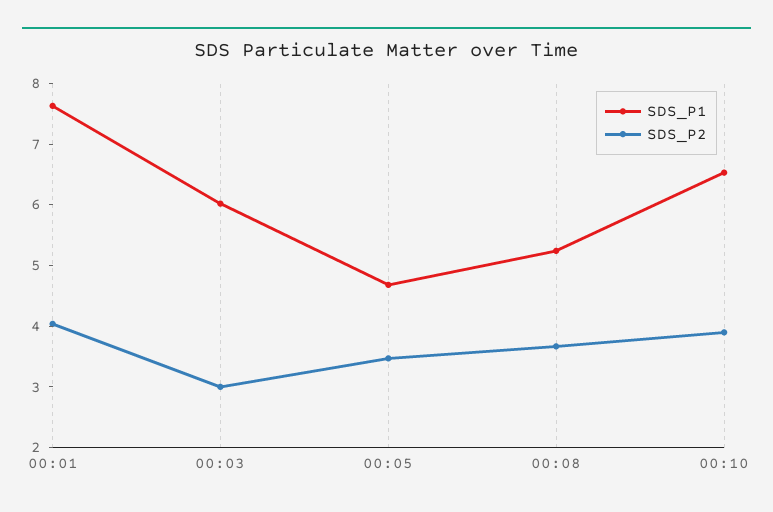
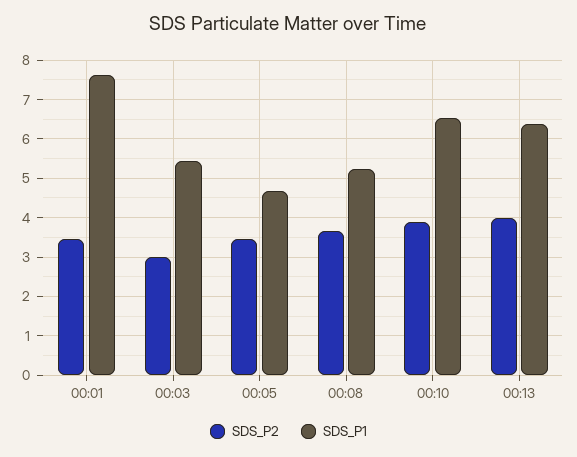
SDS_P2, 00:01: 4 -> 3.4
SDS_P1, 00:03: 6 -> 5.4
SDS_P2, 00:13: none -> 4
SDS_P1, 00:13: none -> 6.4

